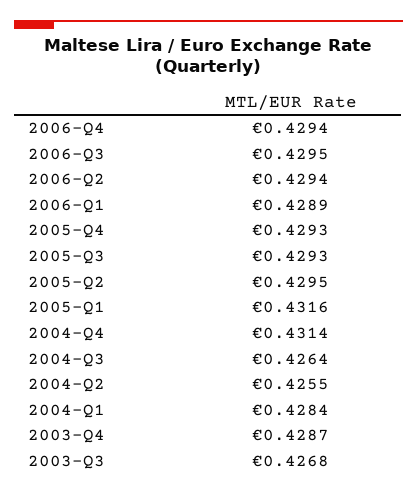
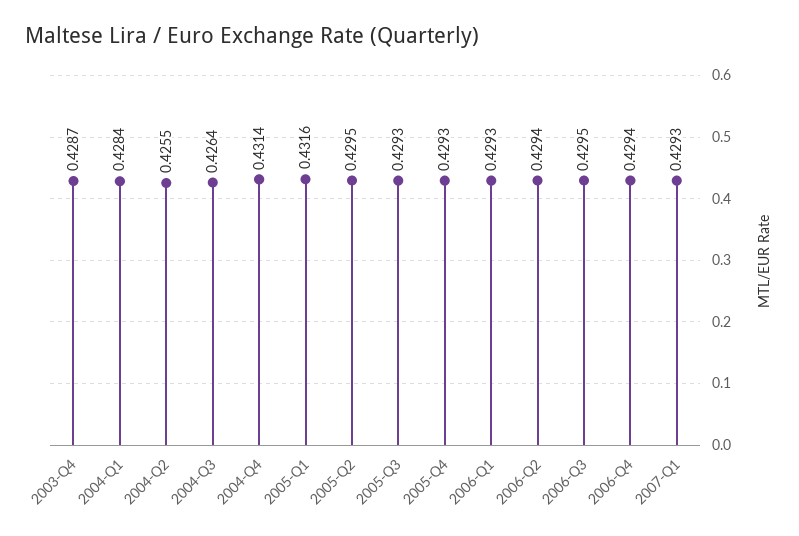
2006-Q1: 0.4289 -> 0.4293
2003-Q3: 0.4268 -> none
2007-Q1: none -> 0.4293

